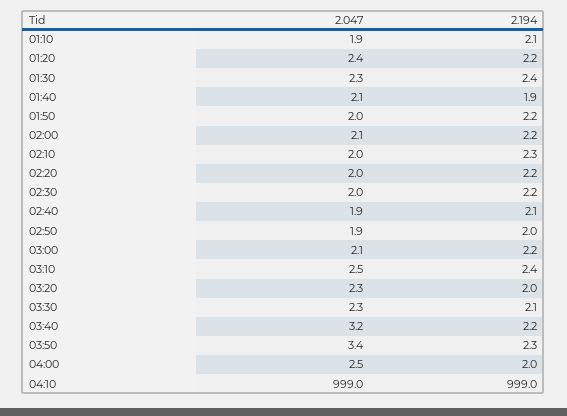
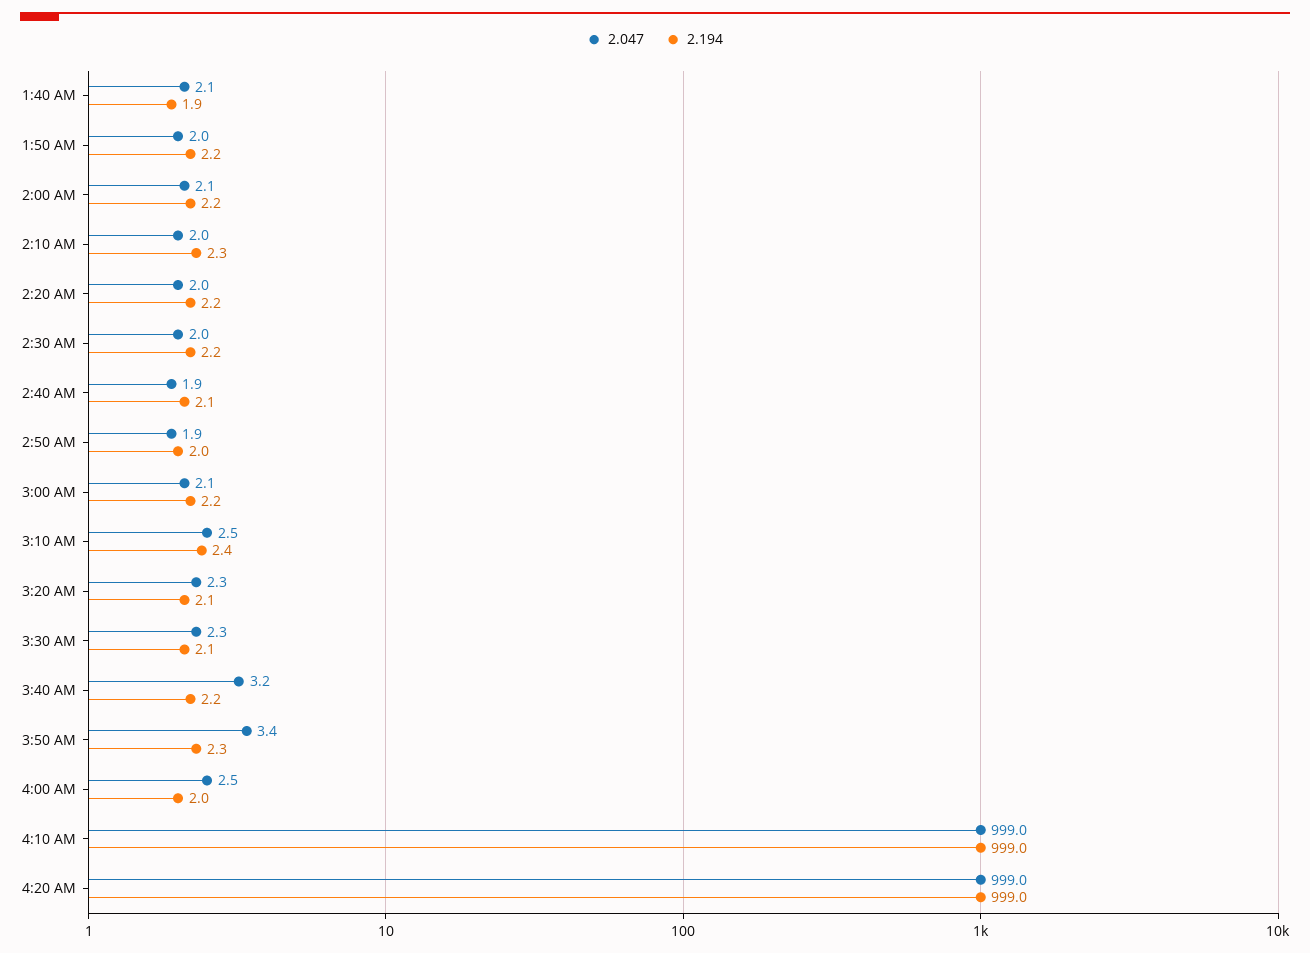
2.047, 01:10: 1.9 -> none
2.194, 01:10: 2.1 -> none
2.047, 01:20: 2.4 -> none
2.194, 01:20: 2.2 -> none
2.047, 01:30: 2.3 -> none
2.194, 01:30: 2.4 -> none
2.194, 03:20: 2 -> 2.1
2.047, 4:20 AM: none -> 999
2.194, 4:20 AM: none -> 999

